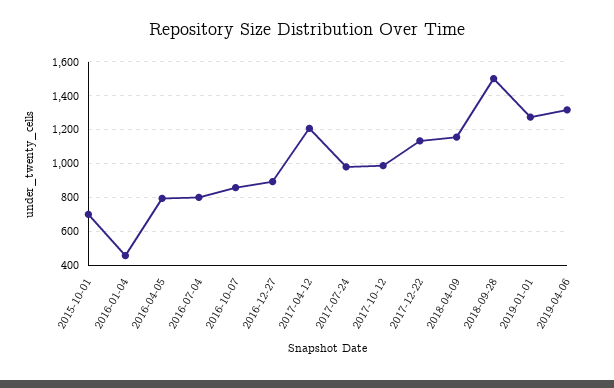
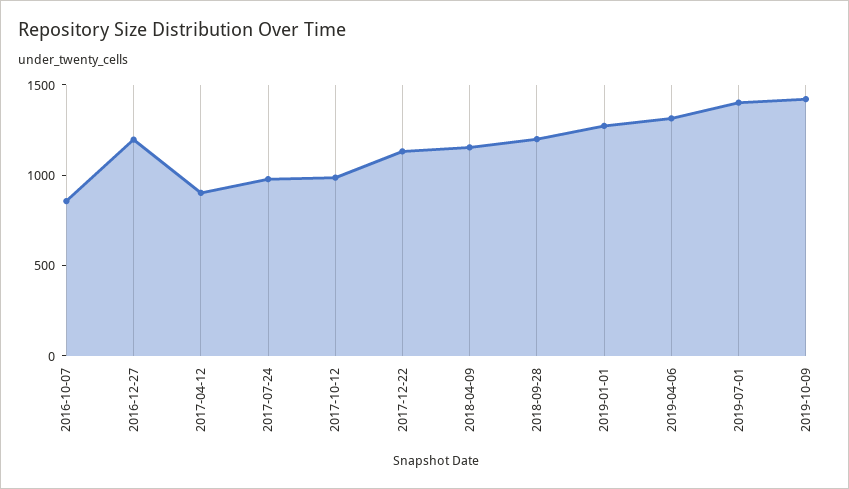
2015-10-01: 700 -> none
2016-01-04: 450 -> none
2016-04-05: 800 -> none
2016-07-04: 800 -> none
2016-12-27: 900 -> 1200
2017-04-12: 1200 -> 900
2018-09-28: 1500 -> 1200
2019-07-01: none -> 1400
2019-10-09: none -> 1400

